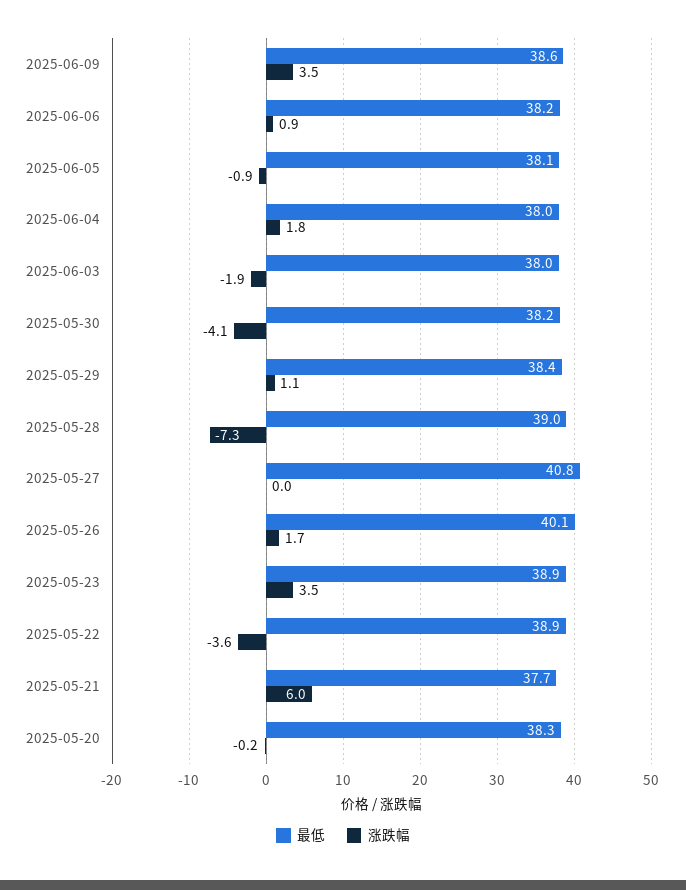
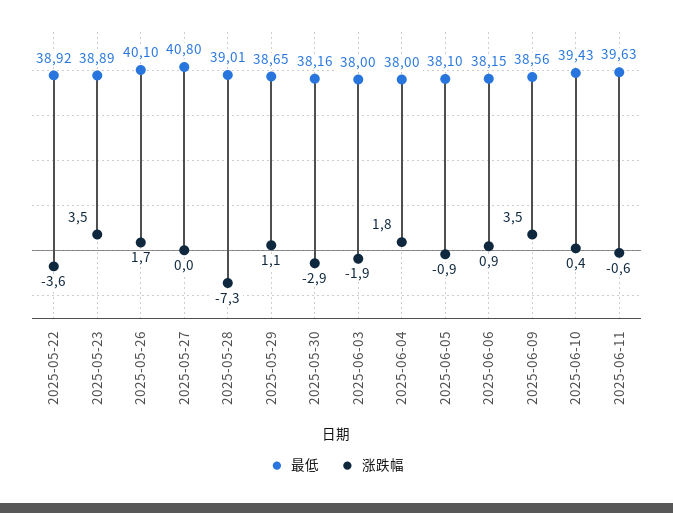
涨跌幅, 2025-05-30: -4.1 -> -2.9
最低, 2025-05-29: 38.4 -> 38.65
最低, 2025-05-21: 37.7 -> none
涨跌幅, 2025-05-21: 6 -> none
最低, 2025-05-20: 38.3 -> none
涨跌幅, 2025-05-20: -0.2 -> none
最低, 2025-06-10: none -> 39.43
涨跌幅, 2025-06-10: none -> 0.4
最低, 2025-06-11: none -> 39.63
涨跌幅, 2025-06-11: none -> -0.6

